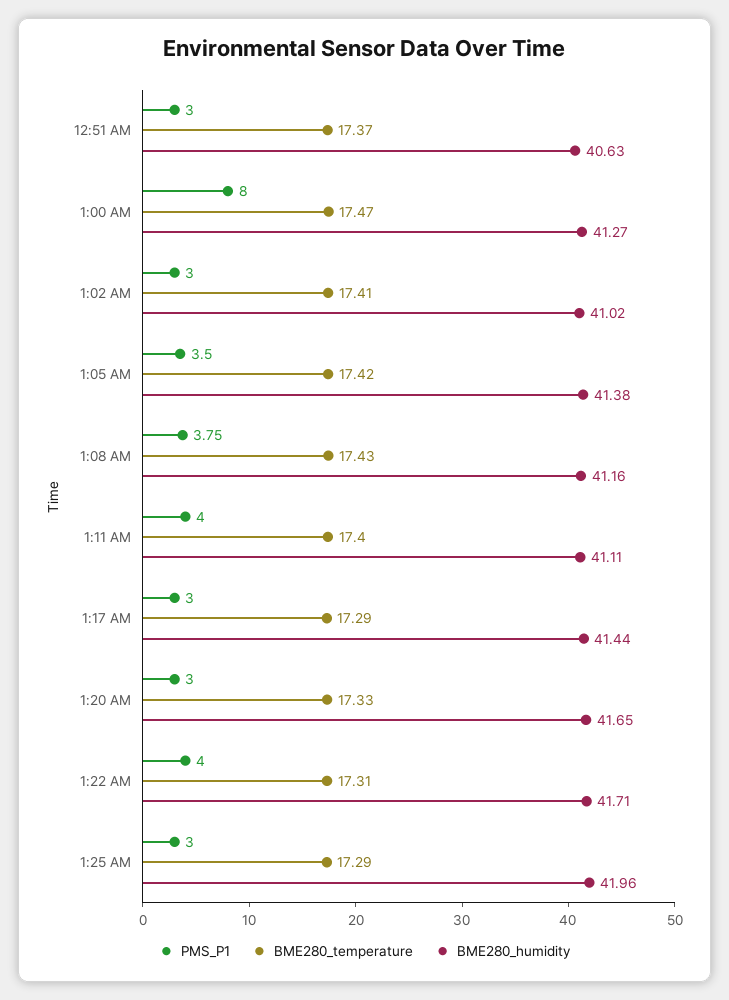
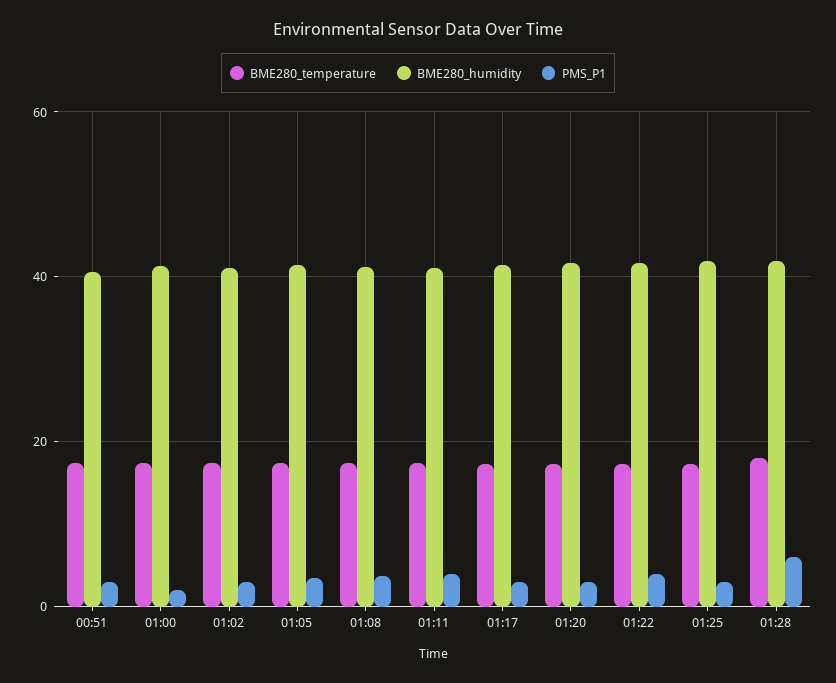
PMS_P1, 1:00 AM: 8 -> 2
BME280_temperature, 01:28: none -> 18
BME280_humidity, 01:28: none -> 42
PMS_P1, 01:28: none -> 6

